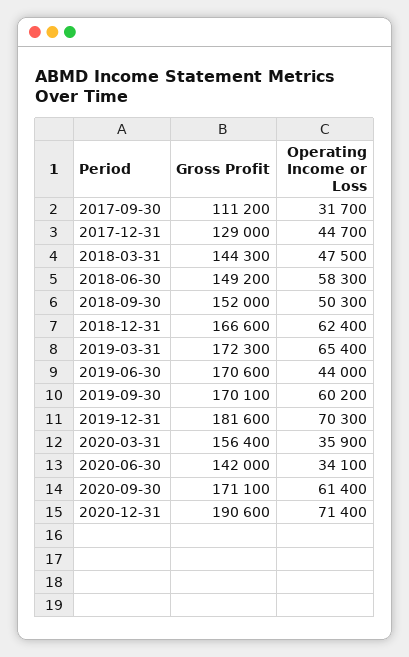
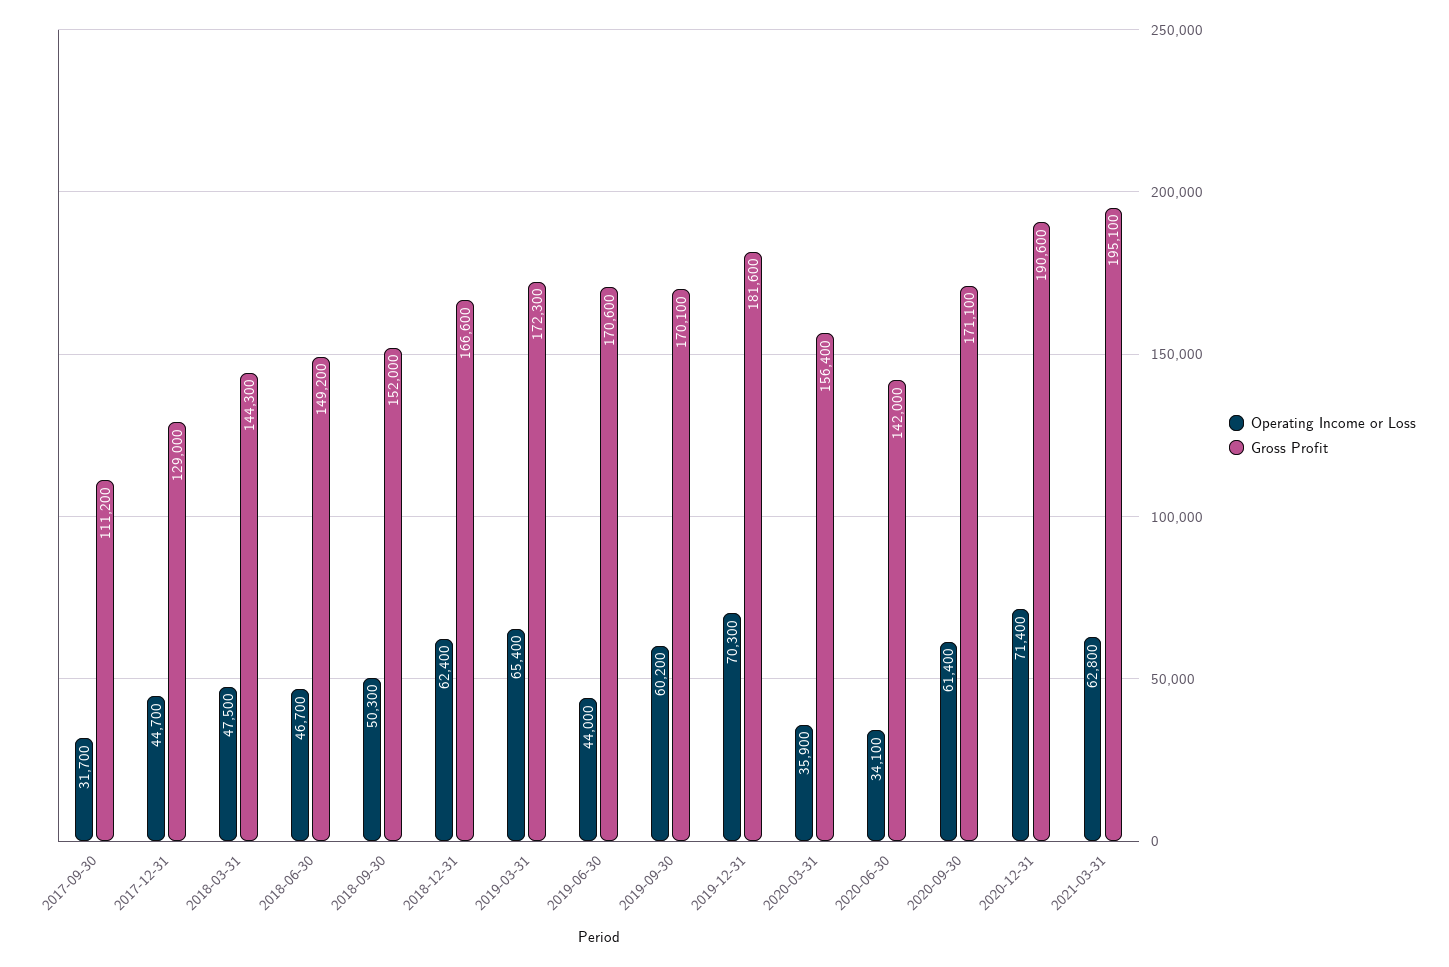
Operating Income or Loss, 2018-06-30: 58300 -> 46700
Operating Income or Loss, 2021-03-31: none -> 62800
Gross Profit, 2021-03-31: none -> 195100

